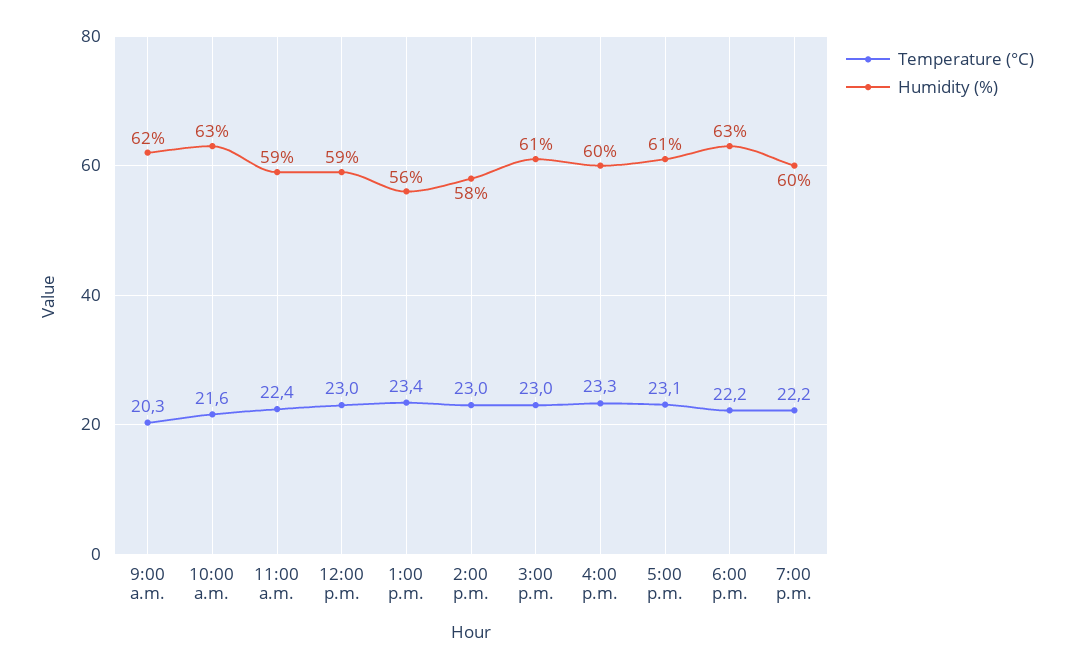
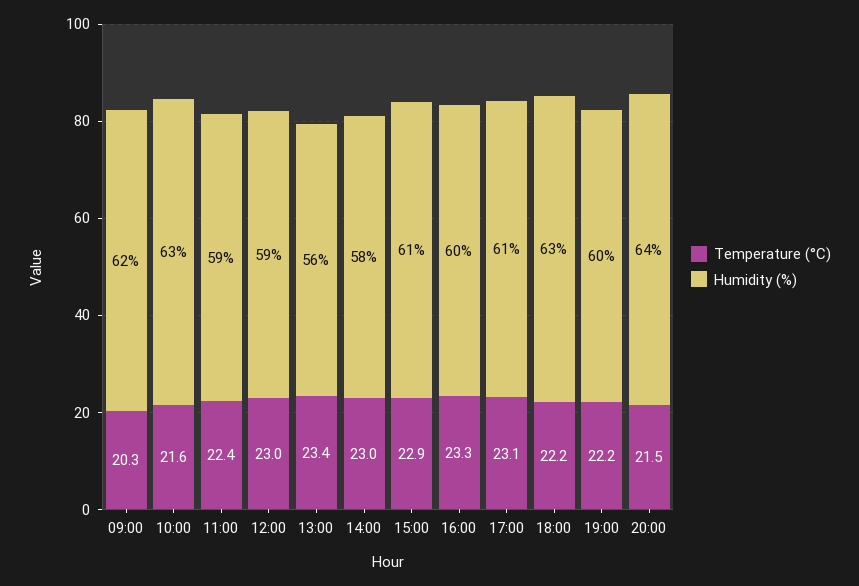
Temperature (°C), 3:00 p.m.: 23 -> 22.9
Temperature (°C), 20:00: none -> 21.5
Humidity (%), 20:00: none -> 64

